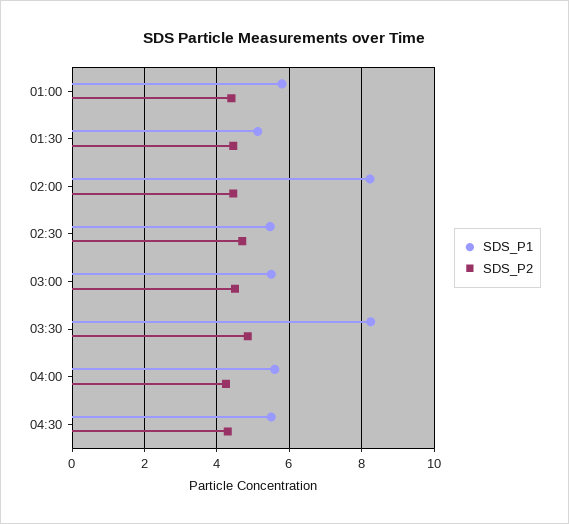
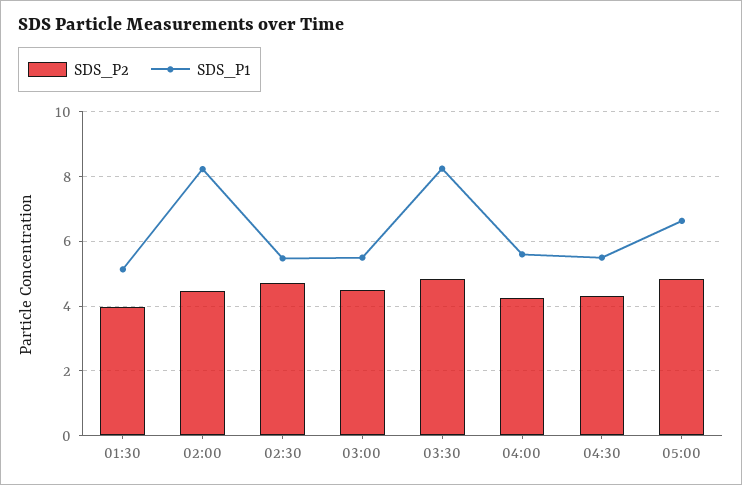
SDS_P1, 01:00: 5.8 -> none
SDS_P2, 01:00: 4.4 -> none
SDS_P2, 01:30: 4.4 -> 4
SDS_P2, 05:00: none -> 4.8
SDS_P1, 05:00: none -> 6.6

